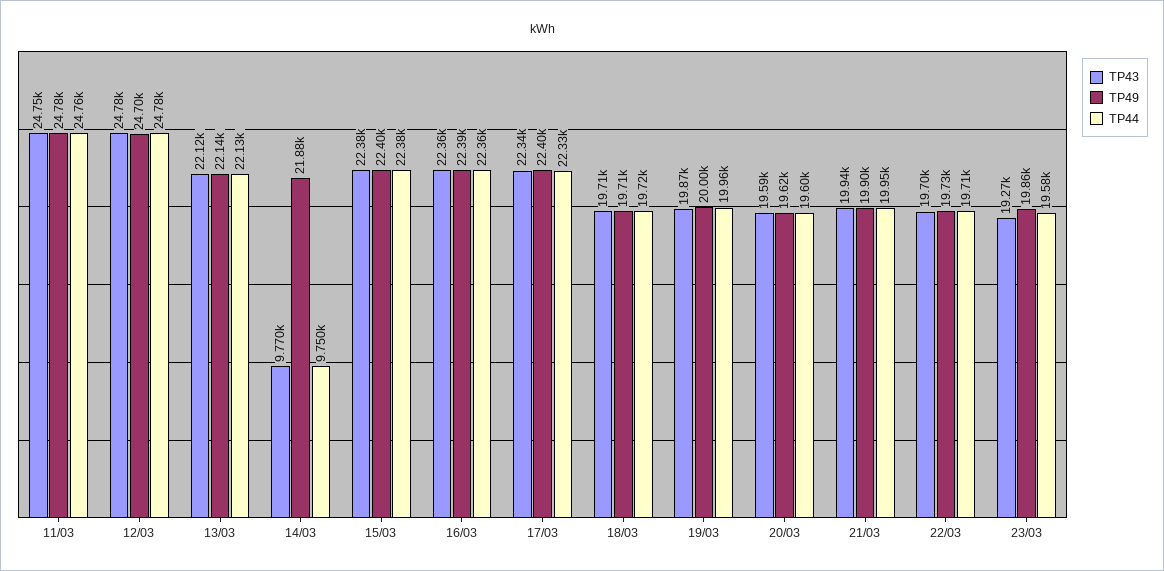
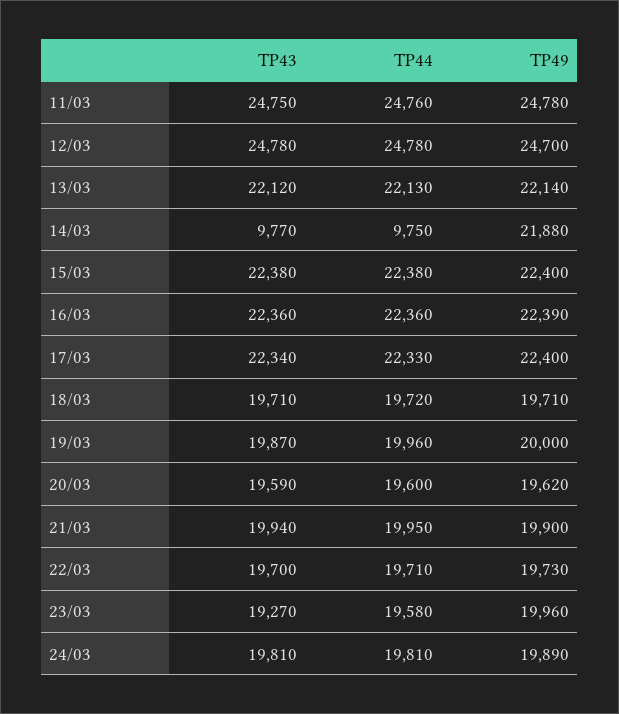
TP49, 23/03: 19860 -> 19960
TP43, 24/03: none -> 19810
TP44, 24/03: none -> 19810
TP49, 24/03: none -> 19890

